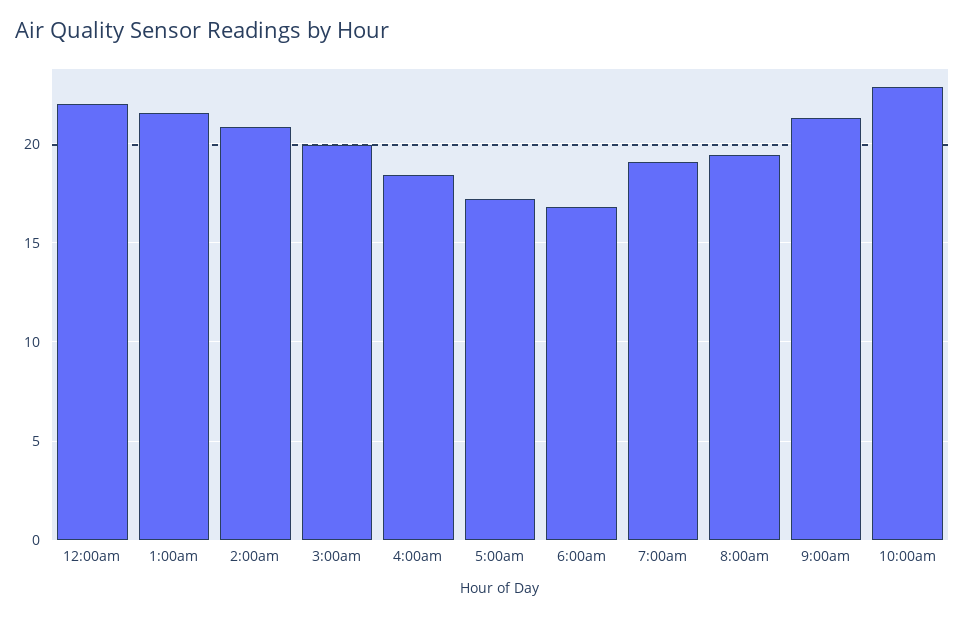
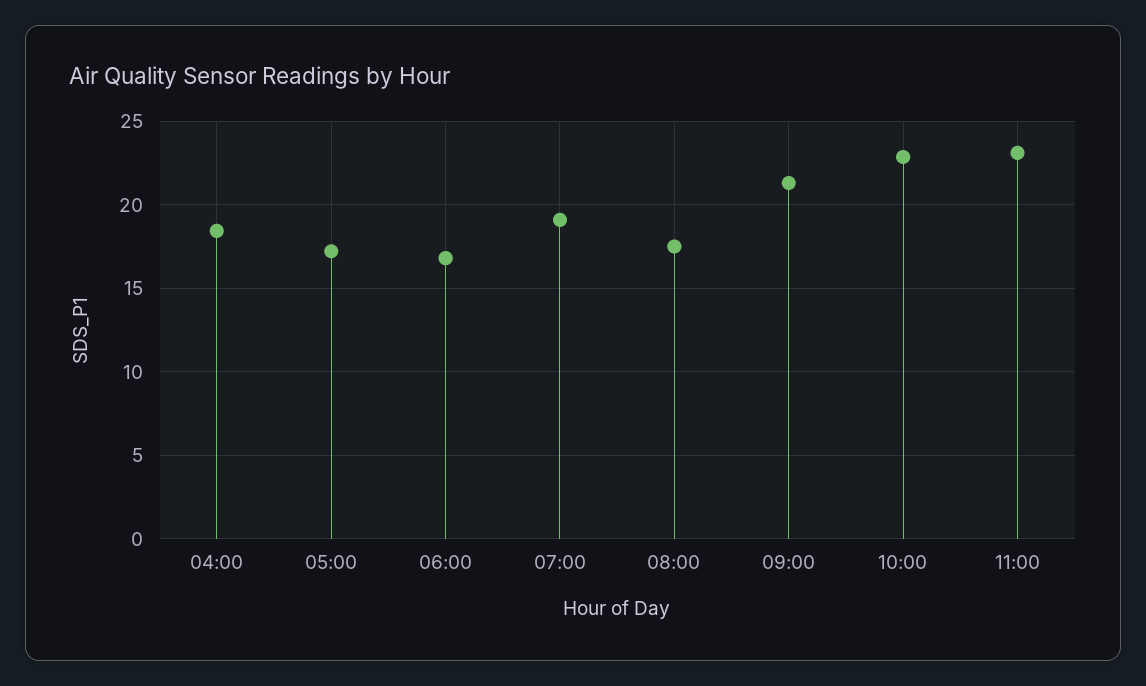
12:00am: 22 -> none
1:00am: 21.5 -> none
2:00am: 21 -> none
3:00am: 20 -> none
8:00am: 19.5 -> 17.5
11:00: none -> 23

